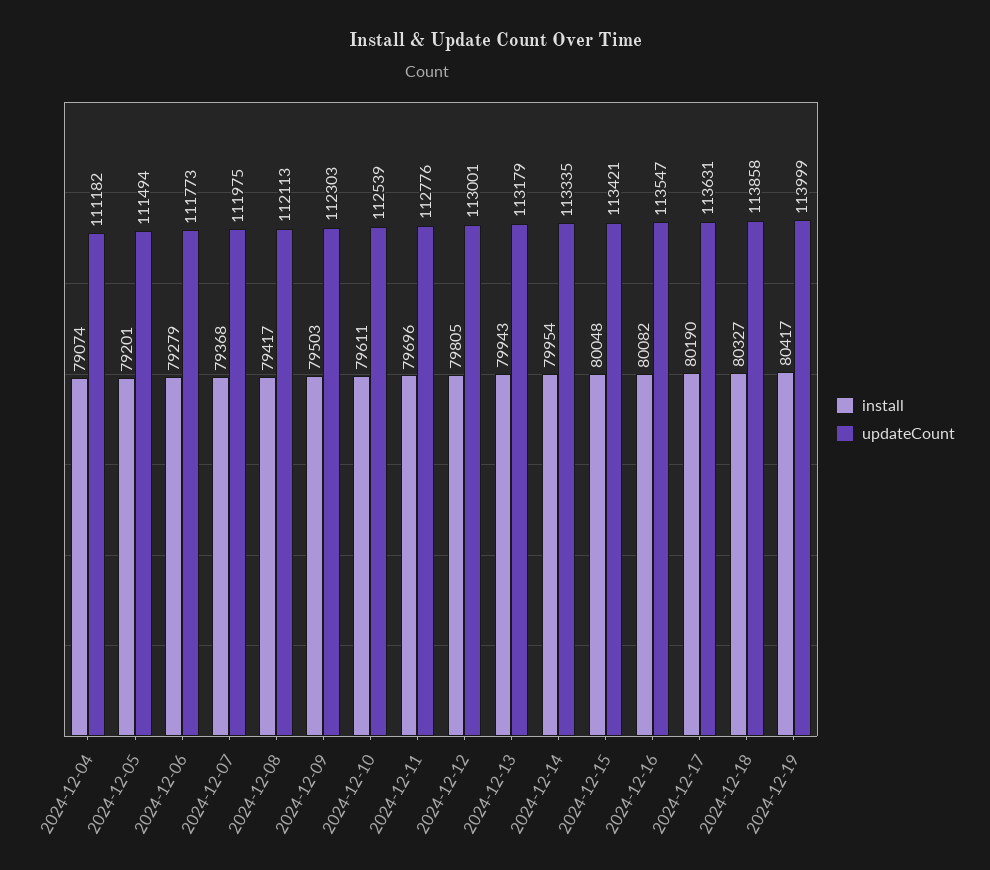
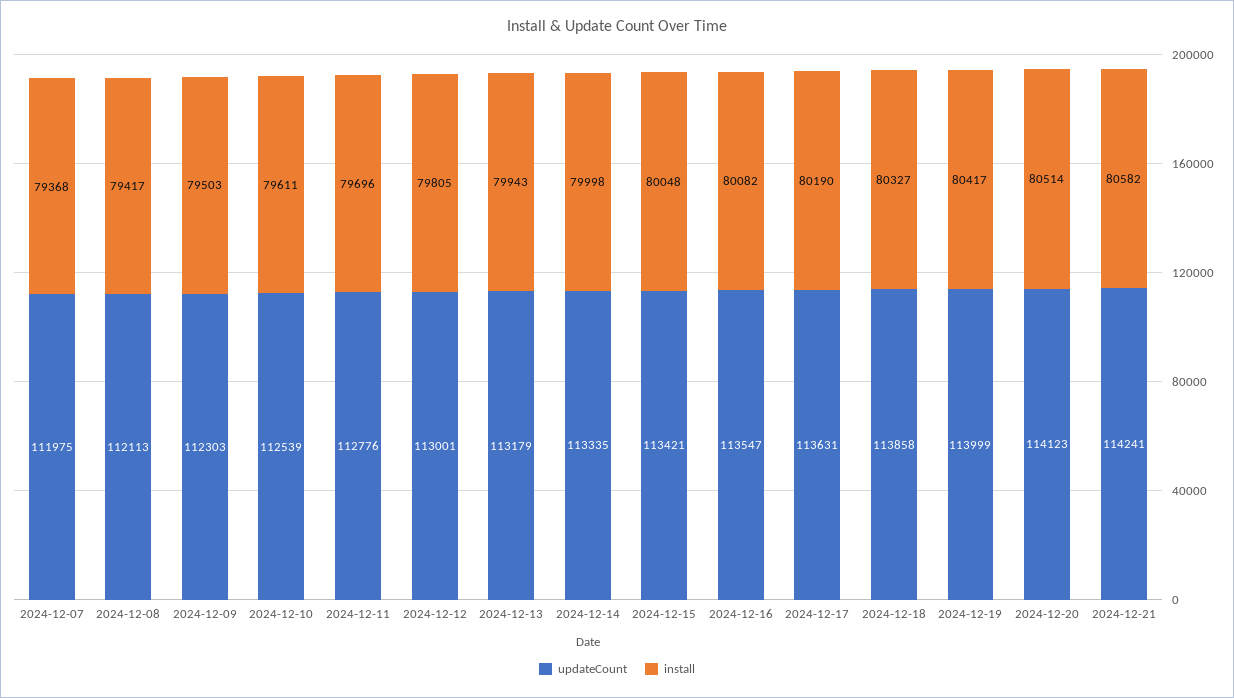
install, 2024-12-04: 79074 -> none
updateCount, 2024-12-04: 111182 -> none
install, 2024-12-05: 79201 -> none
updateCount, 2024-12-05: 111494 -> none
install, 2024-12-06: 79279 -> none
updateCount, 2024-12-06: 111773 -> none
install, 2024-12-14: 79954 -> 79998
updateCount, 2024-12-20: none -> 114123
install, 2024-12-20: none -> 80514
updateCount, 2024-12-21: none -> 114241
install, 2024-12-21: none -> 80582

